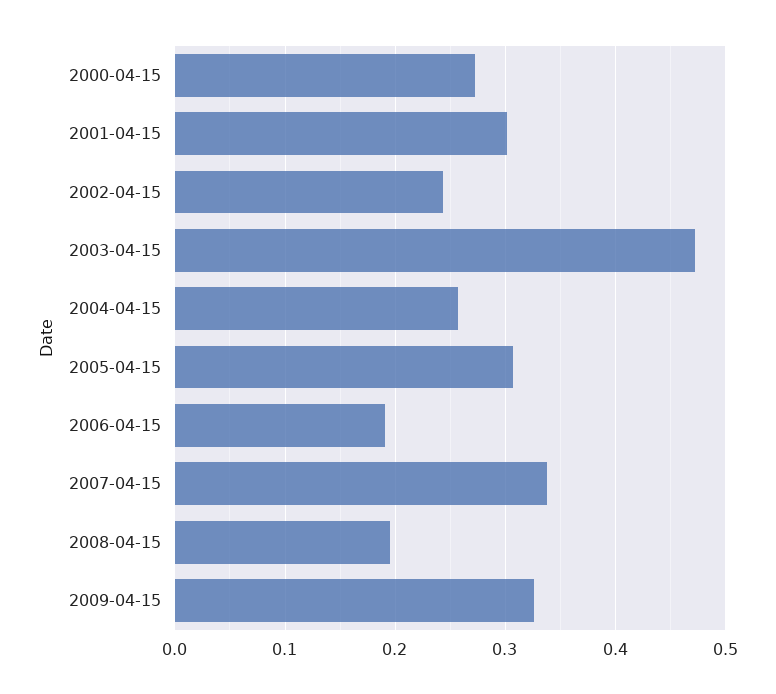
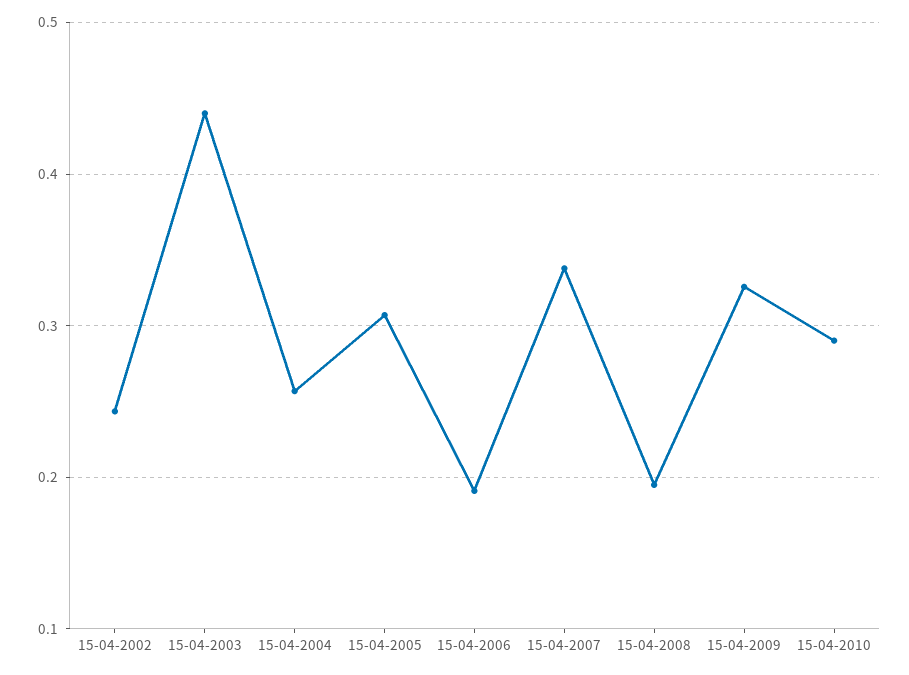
2000-04-15: 0.27 -> none
2001-04-15: 0.3 -> none
2003-04-15: 0.47 -> 0.44
15-04-2010: none -> 0.29

